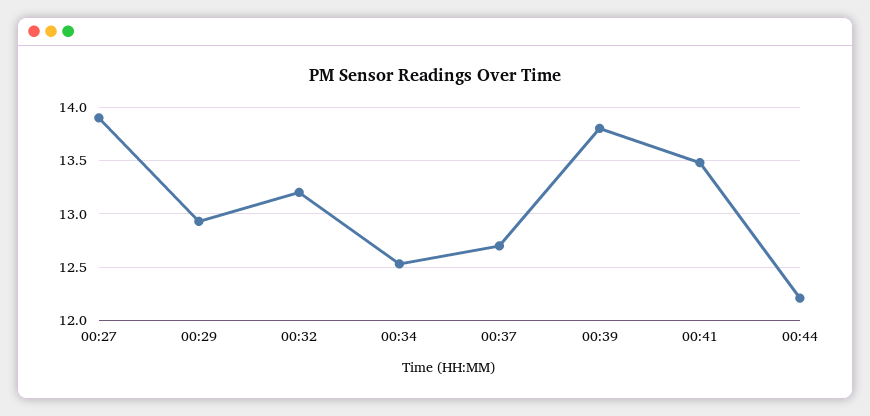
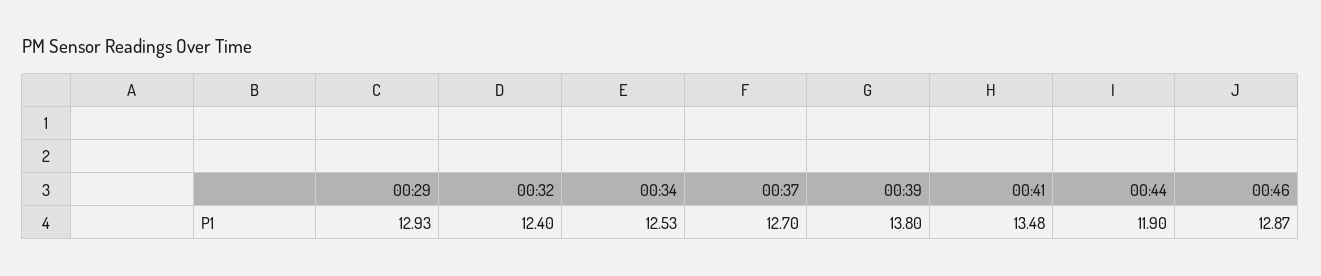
00:27: 13.9 -> none
00:32: 13.2 -> 12.4
00:44: 12.2 -> 11.9
00:46: none -> 12.87

